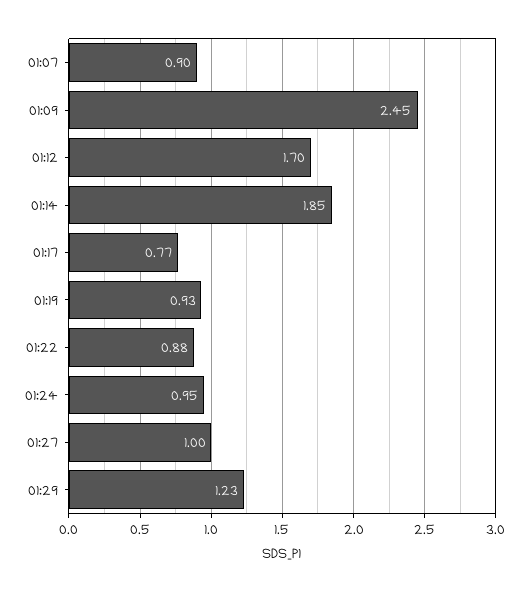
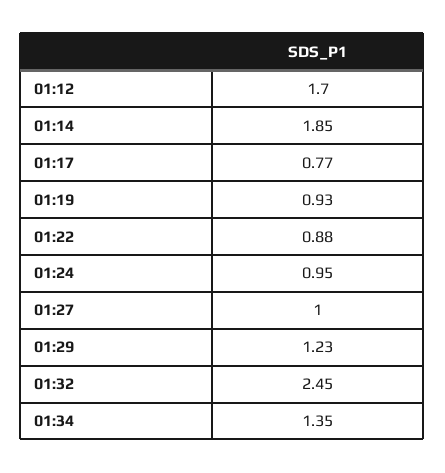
01:07: 0.9 -> none
01:09: 2.45 -> none
01:32: none -> 2.45
01:34: none -> 1.35

